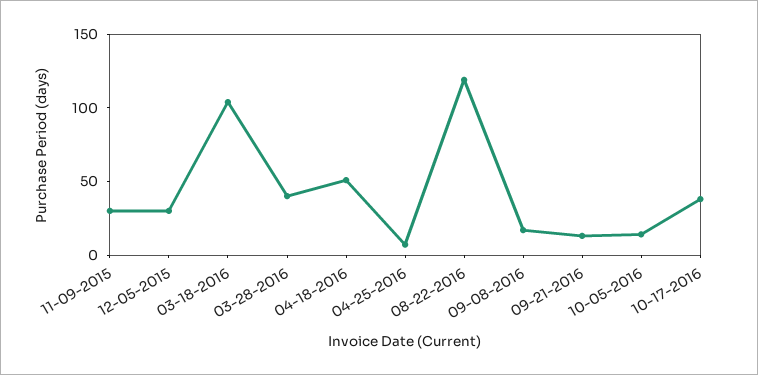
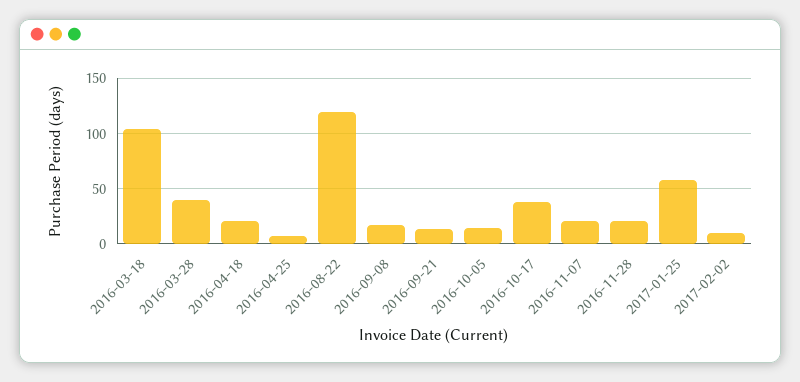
11-09-2015: 30 -> none
12-05-2015: 30 -> none
04-18-2016: 50 -> 20
2016-11-07: none -> 20
2016-11-28: none -> 20
2017-01-25: none -> 60
2017-02-02: none -> 10

